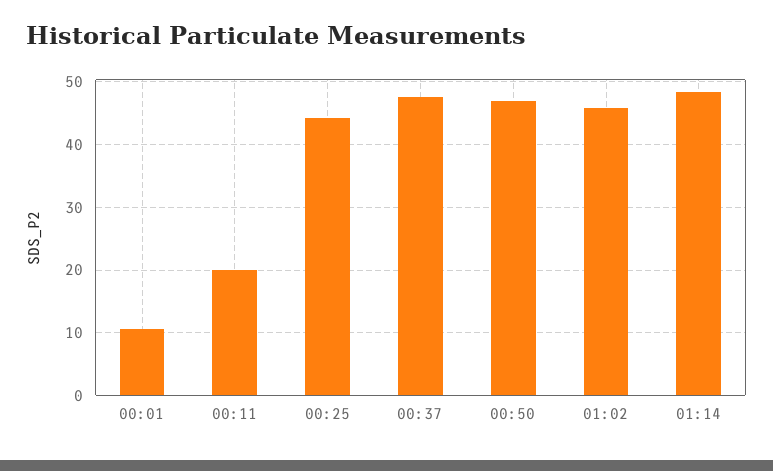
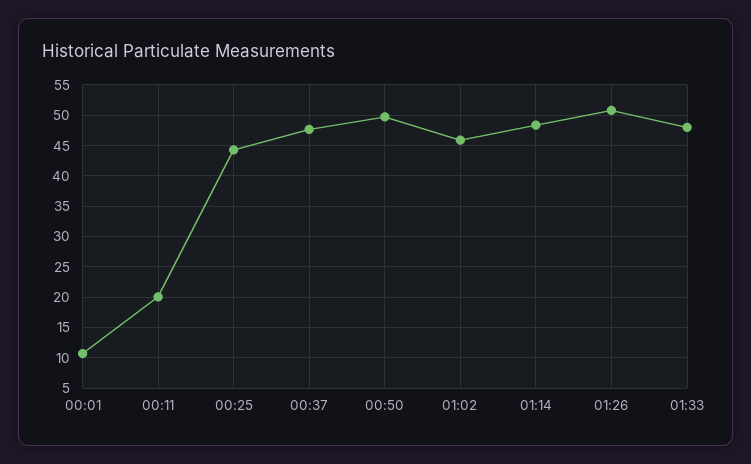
00:50: 47 -> 50
01:26: none -> 51
01:33: none -> 48

